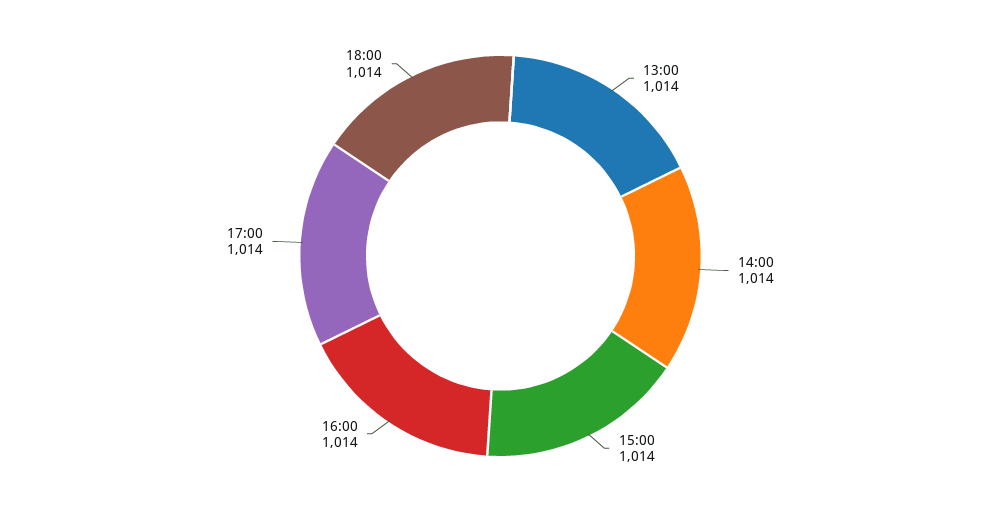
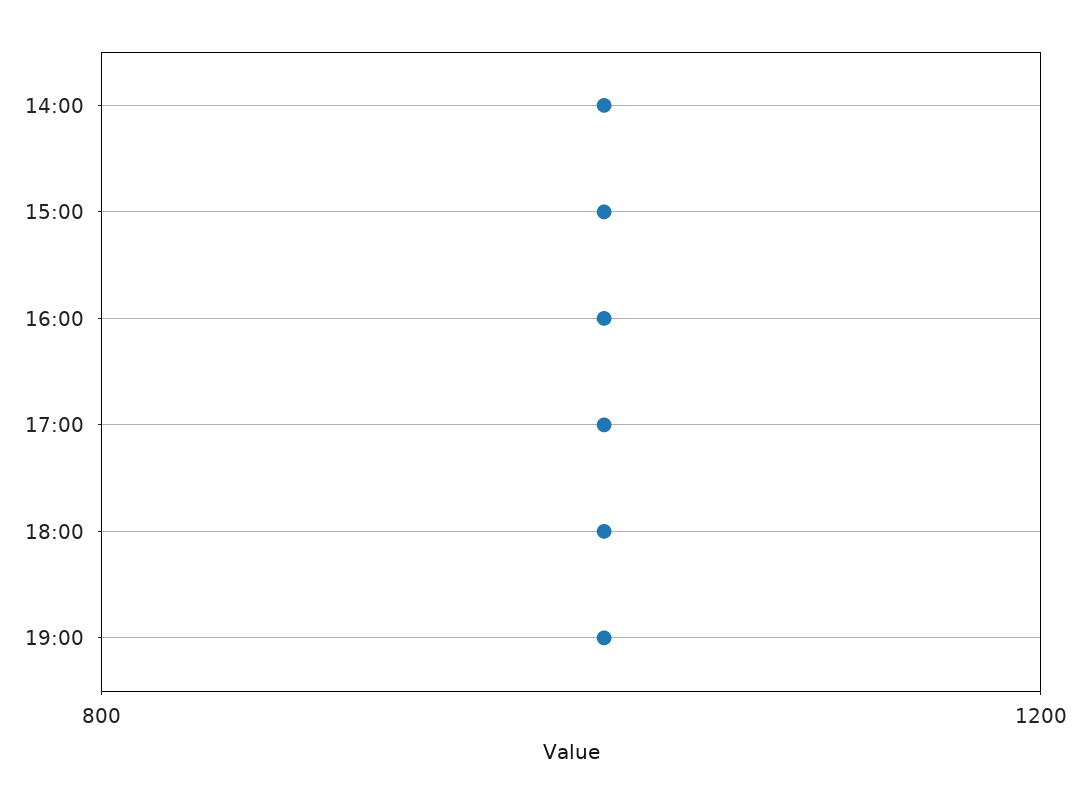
13:00: 1014 -> none
19:00: none -> 1000

